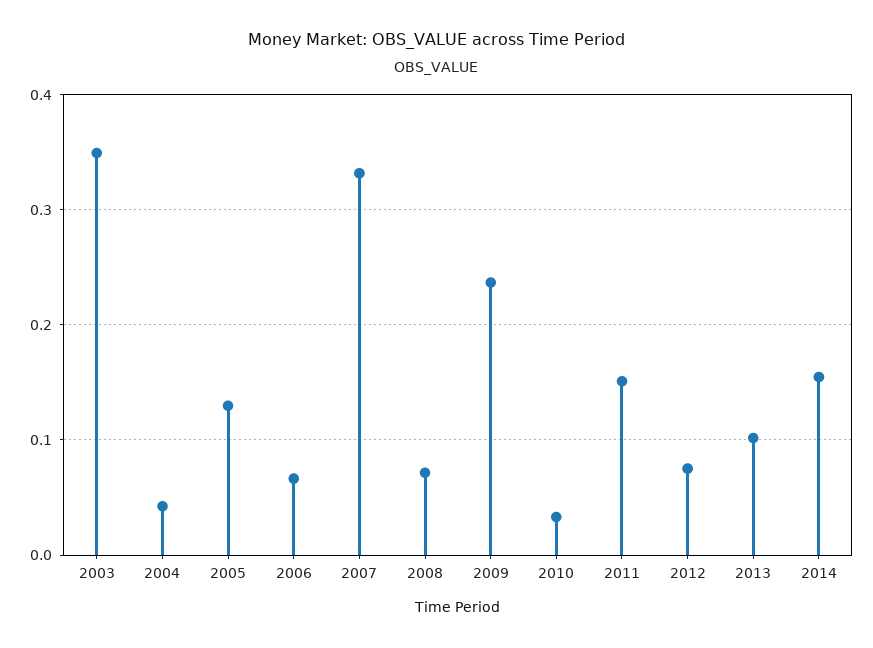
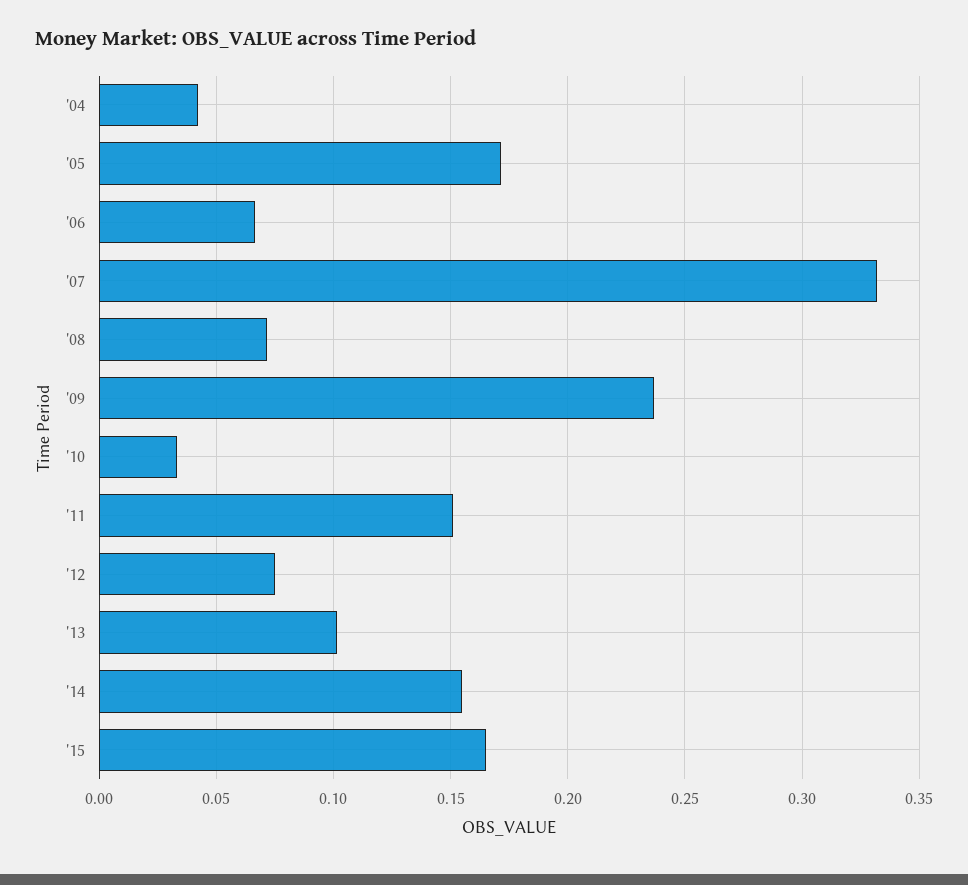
2003: 0.35 -> none
2005: 0.13 -> 0.17
'15: none -> 0.165

